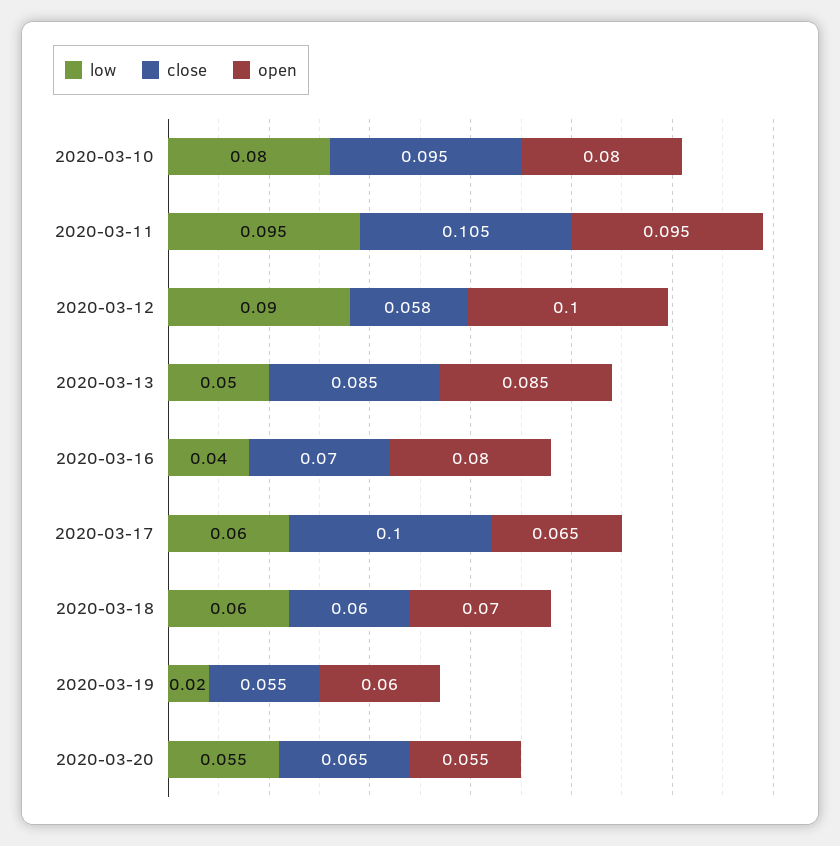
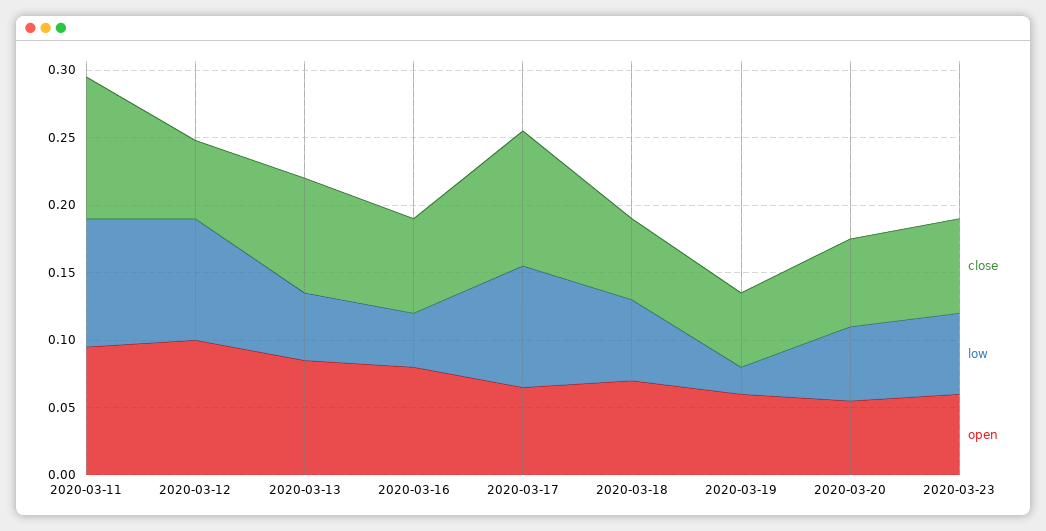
low, 2020-03-10: 0.08 -> none
close, 2020-03-10: 0.095 -> none
open, 2020-03-10: 0.08 -> none
low, 2020-03-17: 0.06 -> 0.09
close, 2020-03-23: none -> 0.07
low, 2020-03-23: none -> 0.06
open, 2020-03-23: none -> 0.06

